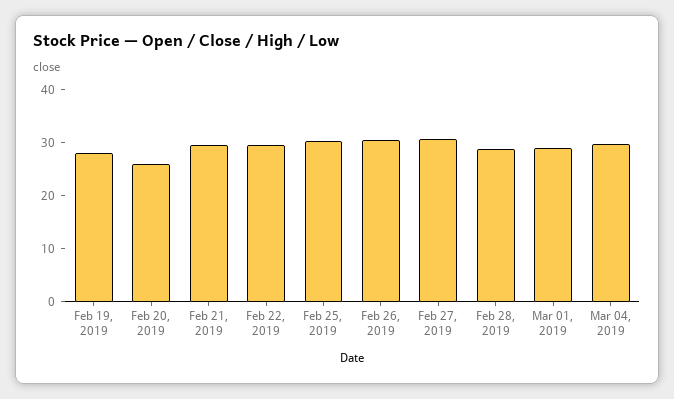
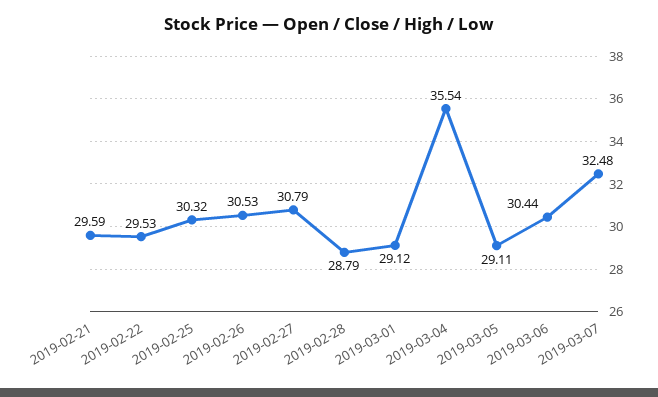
Feb 19, 2019: 28 -> none
Feb 20, 2019: 26 -> none
Mar 04, 2019: 30 -> 35.54
2019-03-05: none -> 29.11
2019-03-06: none -> 30.44
2019-03-07: none -> 32.48

